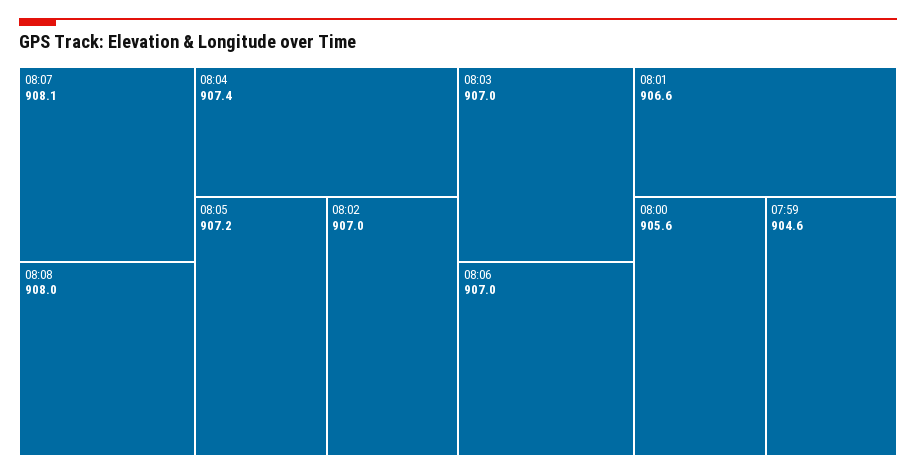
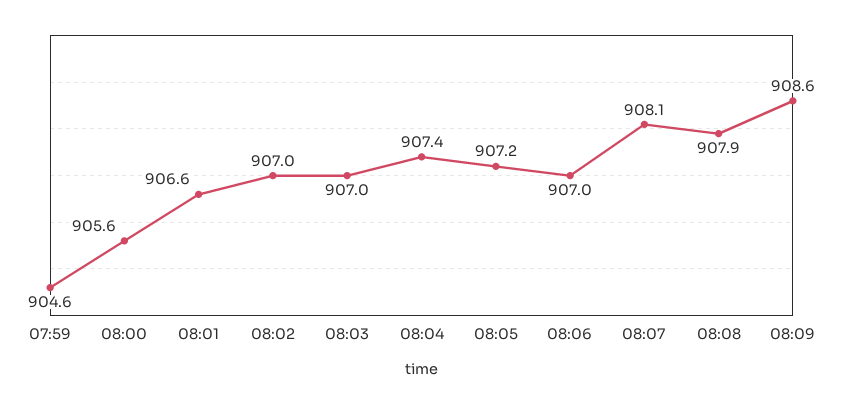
08:08: 908 -> 907.9
08:09: none -> 908.6

